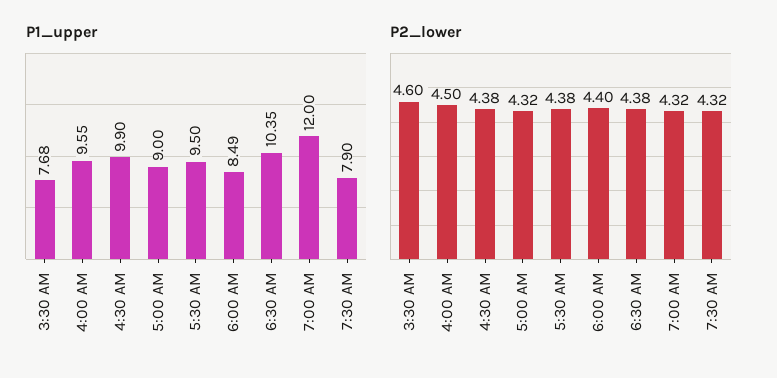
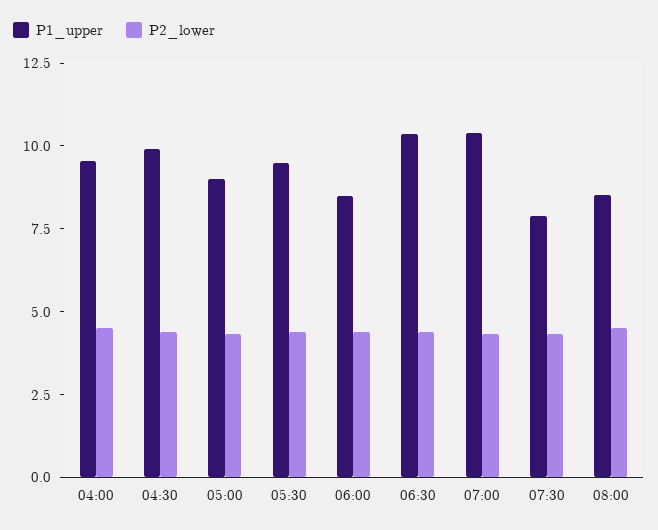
P1_upper, 3:30 AM: 7.68 -> none
P1_upper, 7:00 AM: 12 -> 10.5
P2_lower, 3:30 AM: 4.6 -> none
P1_upper, 08:00: none -> 8.5
P2_lower, 08:00: none -> 4.5

